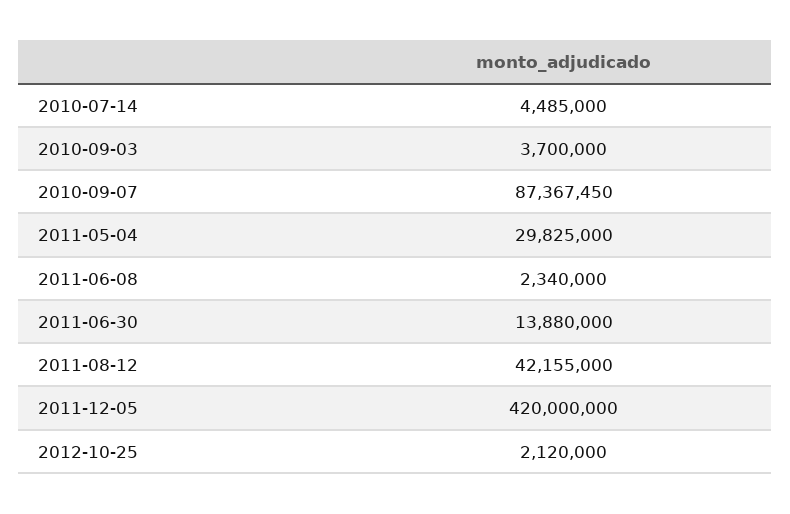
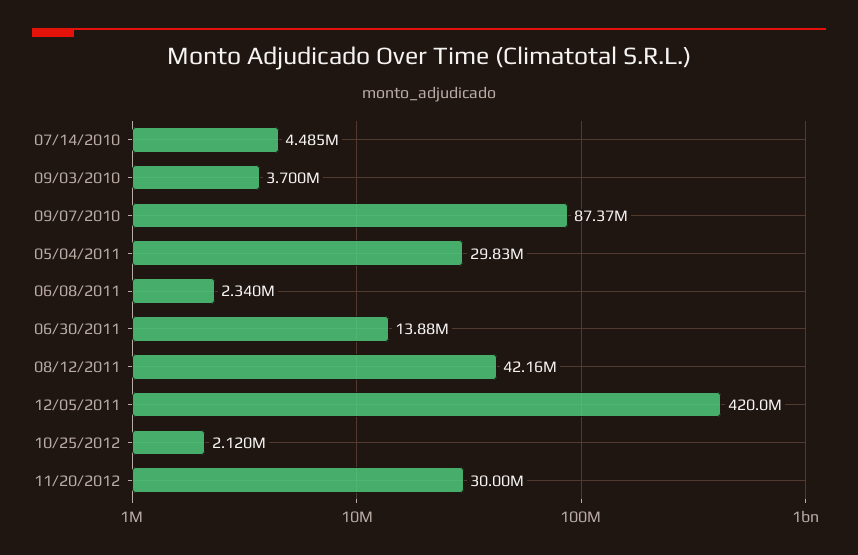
11/20/2012: none -> 30000000

